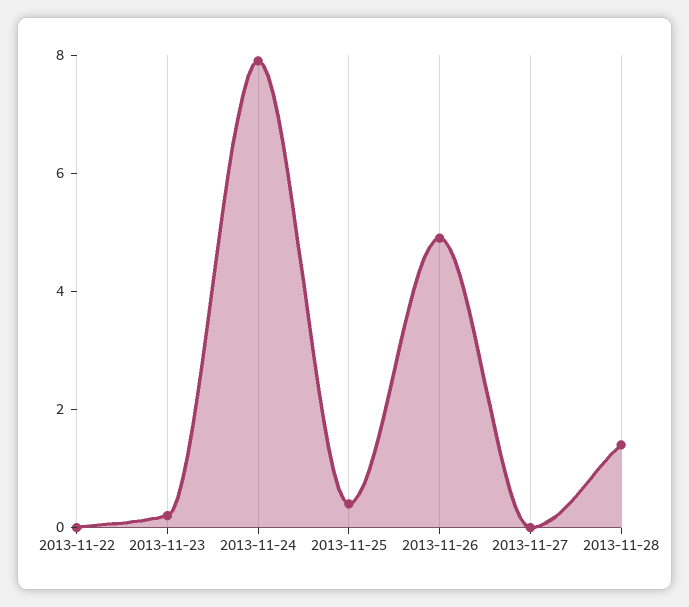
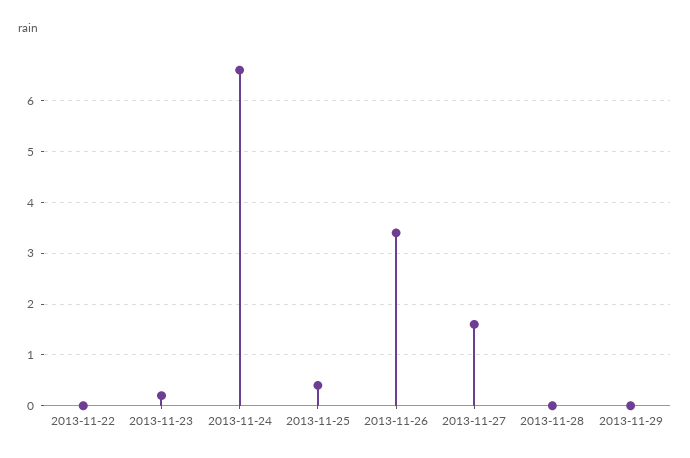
2013-11-24: 8 -> 6.5
2013-11-26: 5 -> 3.5
2013-11-27: 0 -> 1.5
2013-11-28: 1.5 -> 0
2013-11-29: none -> 0

